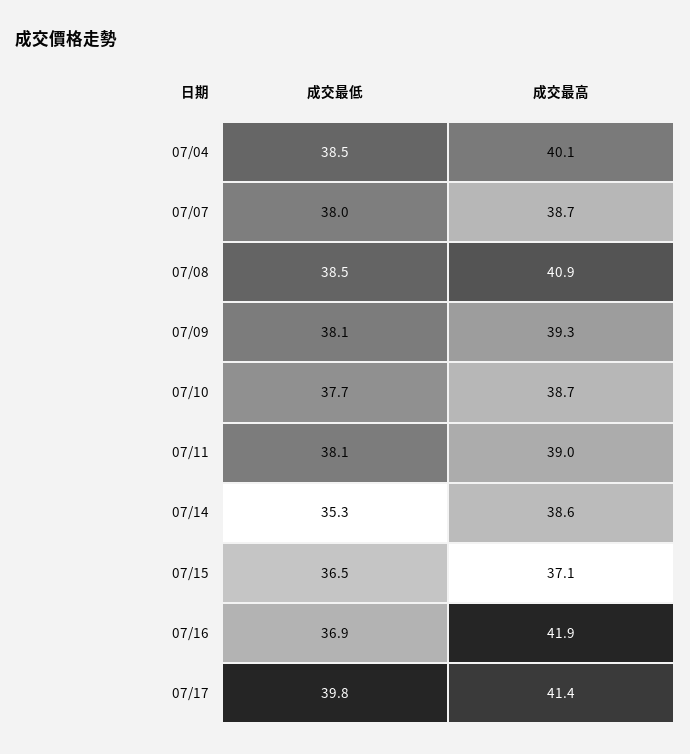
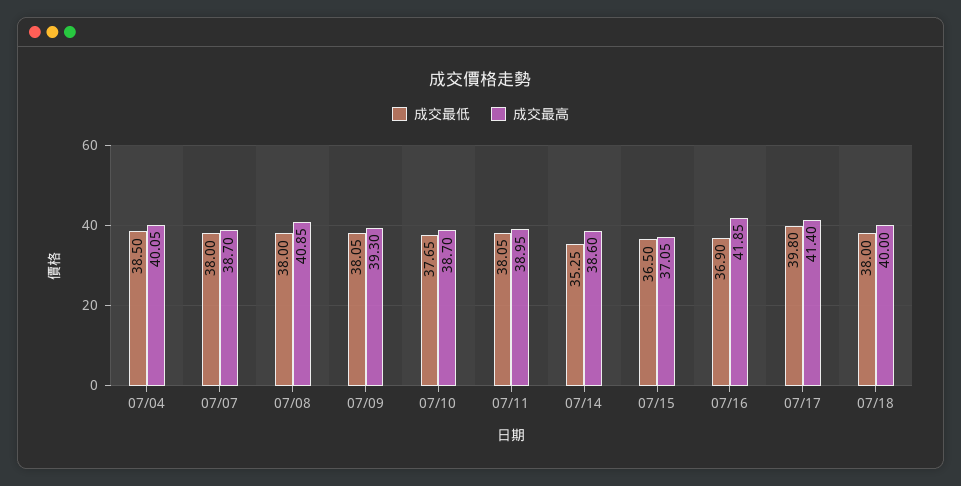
成交最低, 07/08: 38.5 -> 38
成交最低, 07/18: none -> 38
成交最高, 07/18: none -> 40

